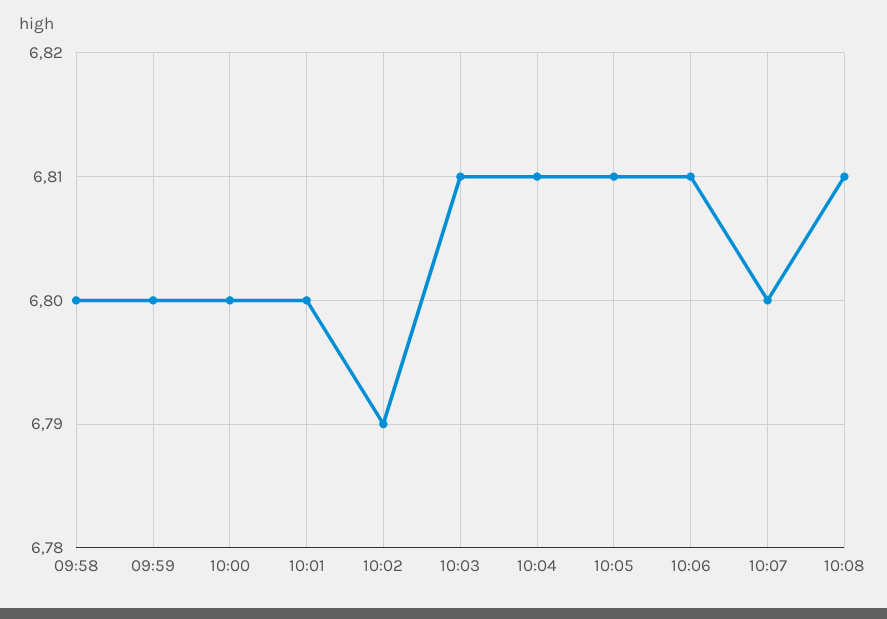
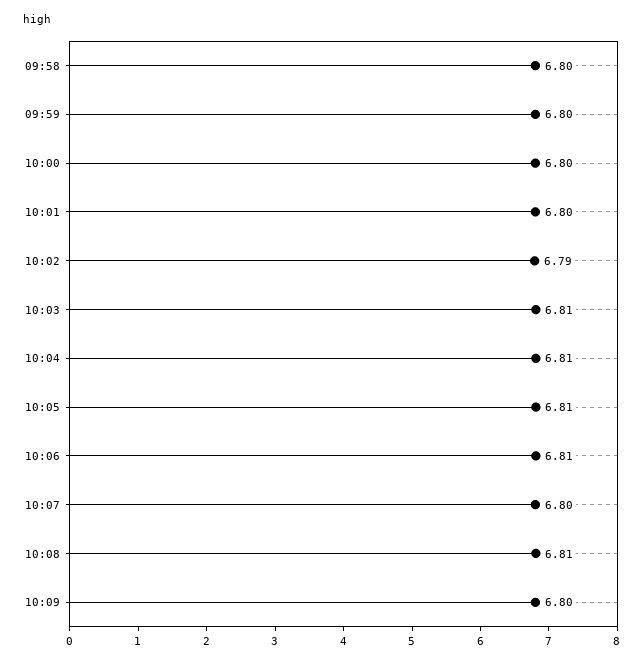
10:09: none -> 6.8

